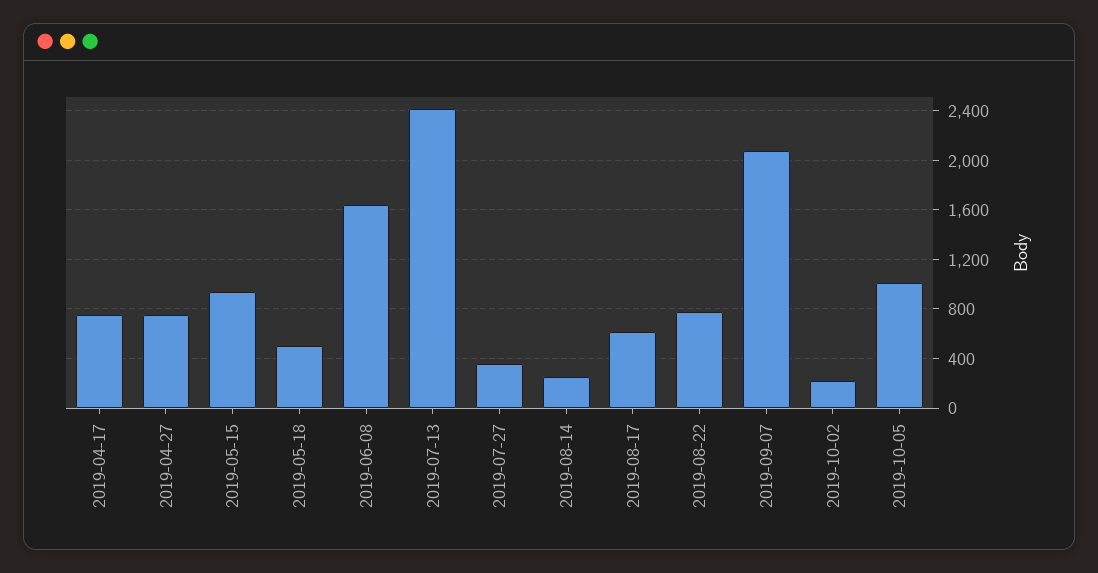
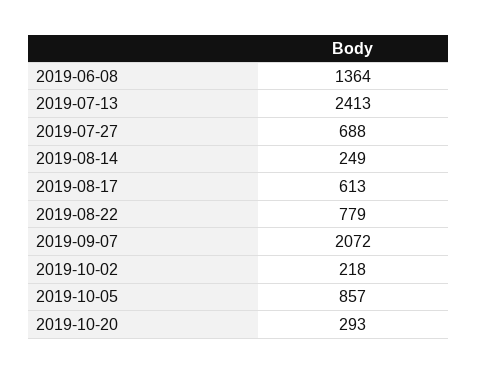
2019-04-17: 750 -> none
2019-04-27: 750 -> none
2019-05-15: 950 -> none
2019-05-18: 500 -> none
2019-06-08: 1650 -> 1364
2019-07-27: 350 -> 688
2019-10-05: 1000 -> 857
2019-10-20: none -> 293

